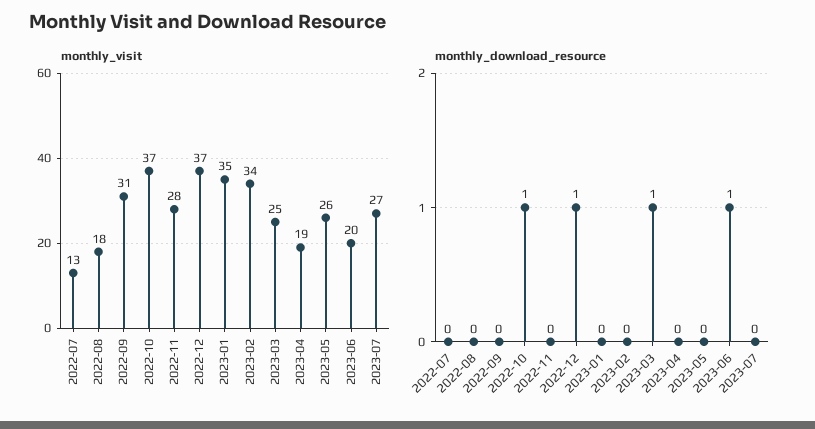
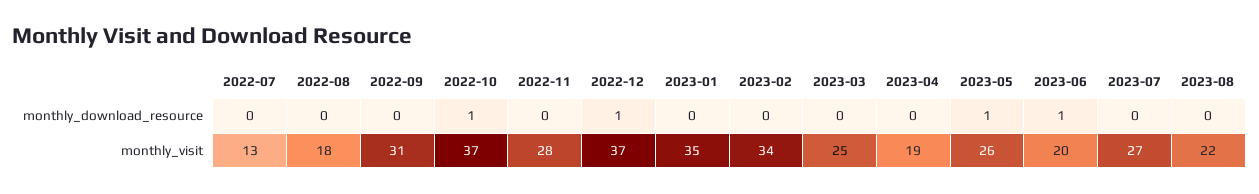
monthly_download_resource, 2023-03: 1 -> 0
monthly_download_resource, 2023-05: 0 -> 1
monthly_download_resource, 2023-08: none -> 0
monthly_visit, 2023-08: none -> 22

